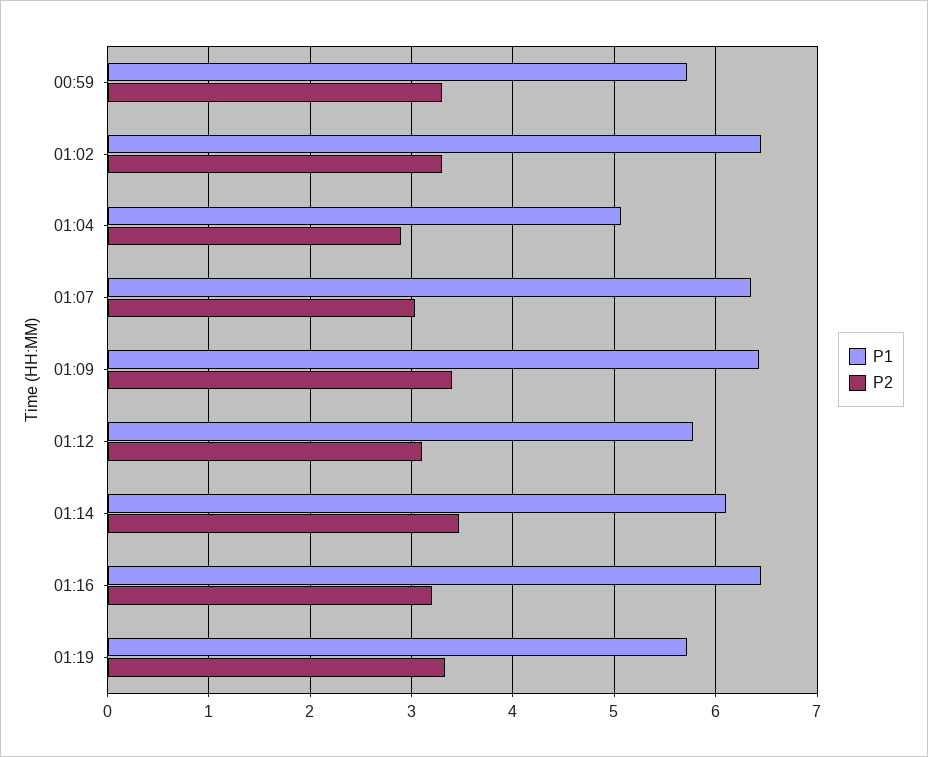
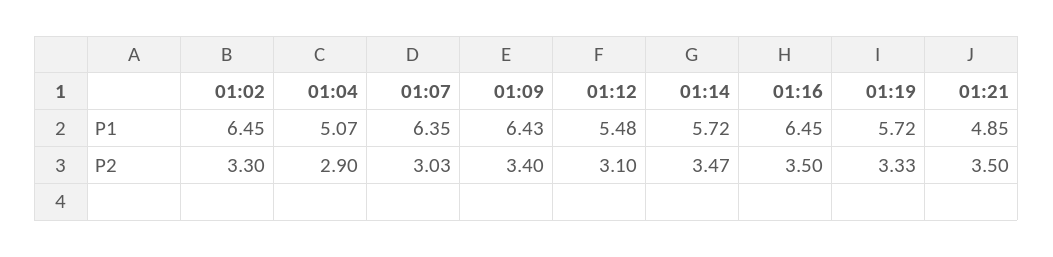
P1, 00:59: 5.7 -> none
P2, 00:59: 3.3 -> none
P1, 01:12: 5.8 -> 5.48
P1, 01:14: 6.1 -> 5.72
P2, 01:16: 3.2 -> 3.5
P1, 01:21: none -> 4.85
P2, 01:21: none -> 3.5

